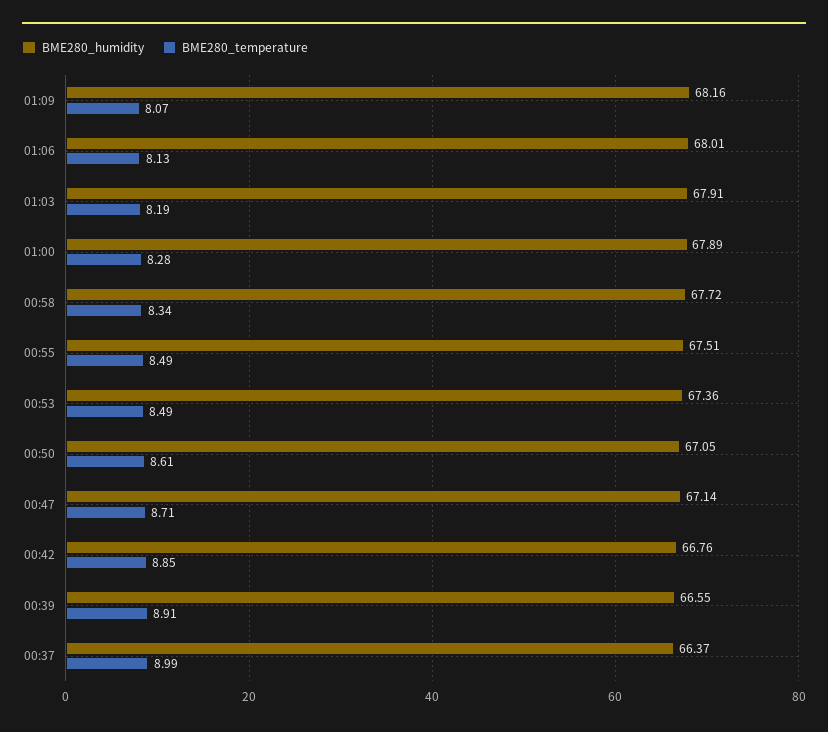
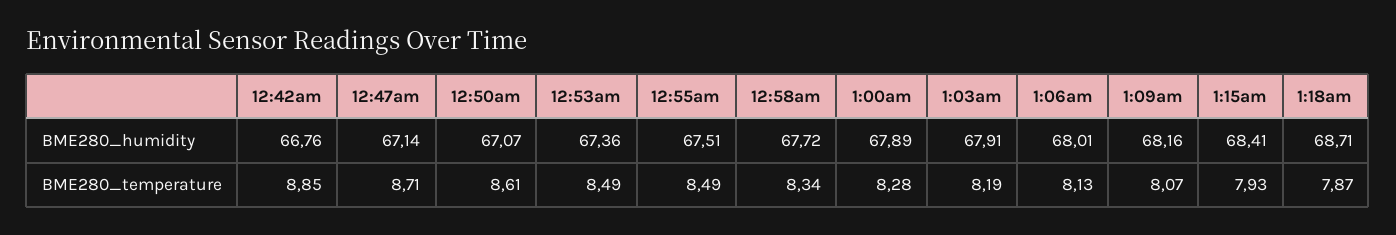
BME280_humidity, 00:50: 67.05 -> 67.07
BME280_humidity, 00:39: 66.55 -> none
BME280_temperature, 00:39: 8.91 -> none
BME280_humidity, 00:37: 66.37 -> none
BME280_temperature, 00:37: 8.99 -> none
BME280_humidity, 1:15am: none -> 68.41
BME280_humidity, 1:18am: none -> 68.71
BME280_temperature, 1:15am: none -> 7.93
BME280_temperature, 1:18am: none -> 7.87

